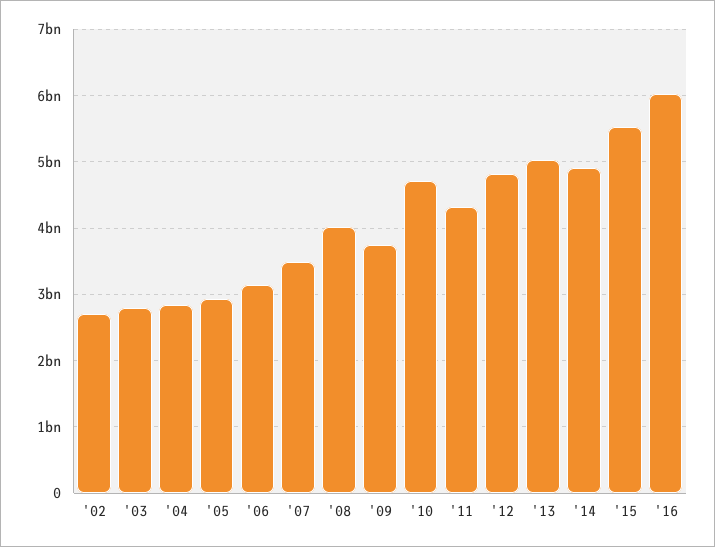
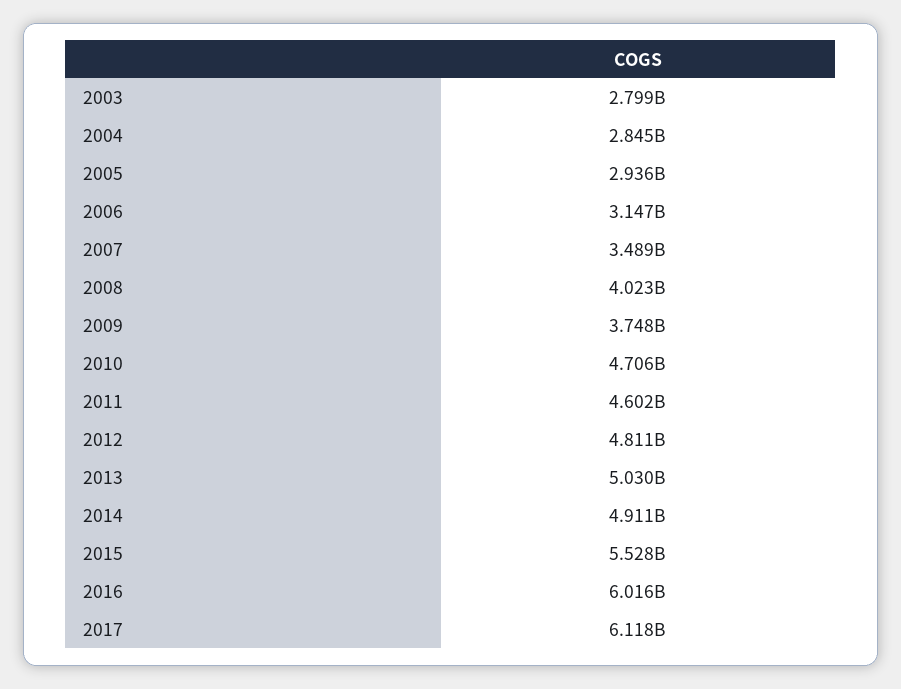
'02: 2700000000 -> none
'11: 4300000000 -> 4602000000
2017: none -> 6118000000

